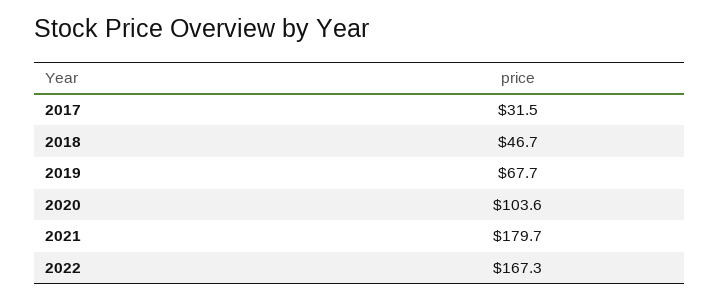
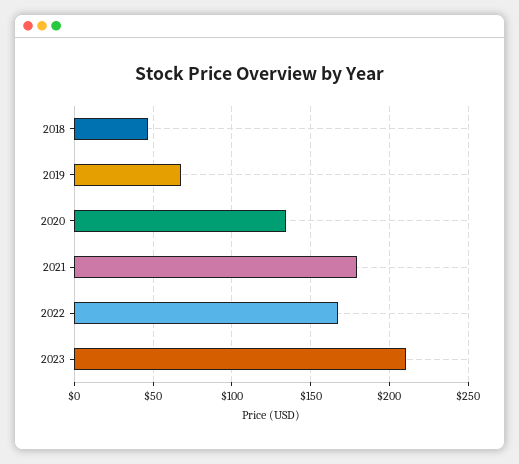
2017: 31.5 -> none
2020: 103.6 -> 135
2023: none -> 210

